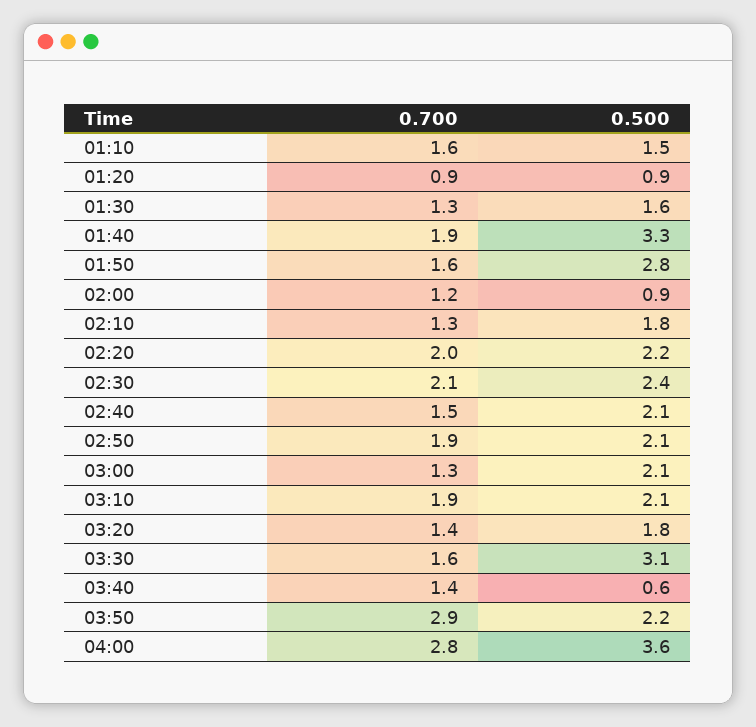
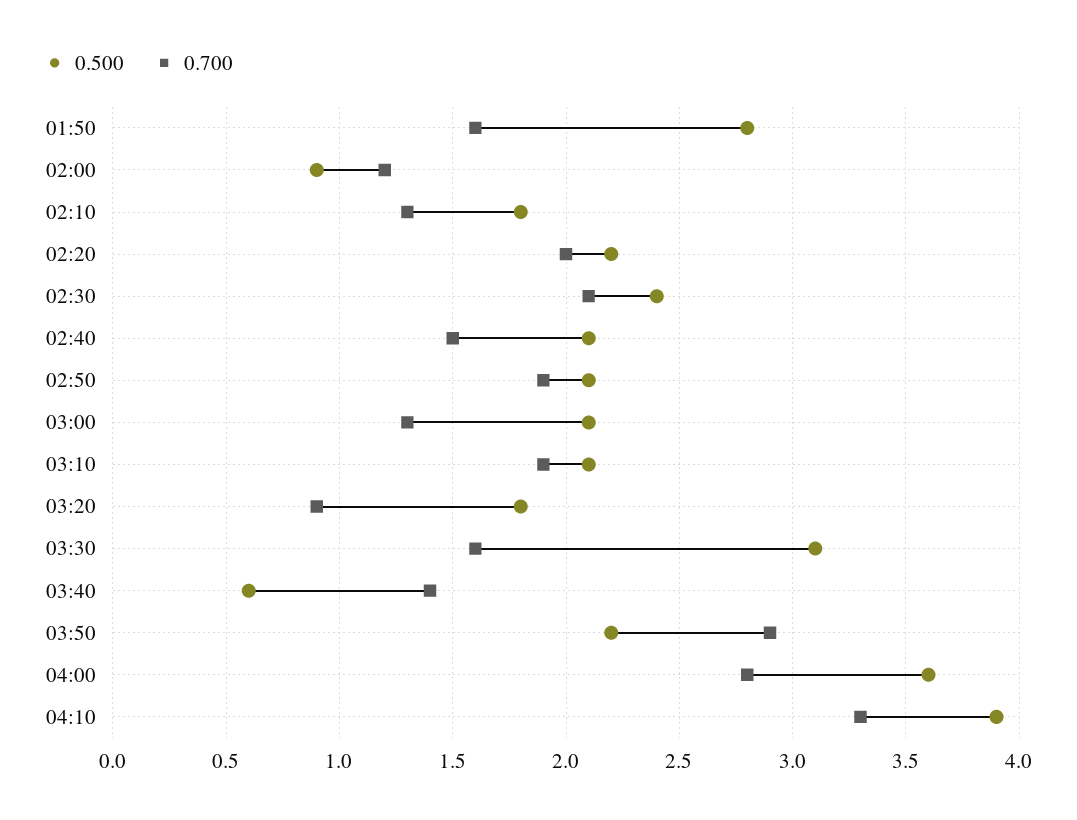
0.700, 01:10: 1.6 -> none
0.500, 01:10: 1.5 -> none
0.700, 01:20: 0.9 -> none
0.500, 01:20: 0.9 -> none
0.700, 01:30: 1.3 -> none
0.500, 01:30: 1.6 -> none
0.700, 01:40: 1.9 -> none
0.500, 01:40: 3.3 -> none
0.700, 03:20: 1.4 -> 0.9
0.500, 04:10: none -> 3.9
0.700, 04:10: none -> 3.3

